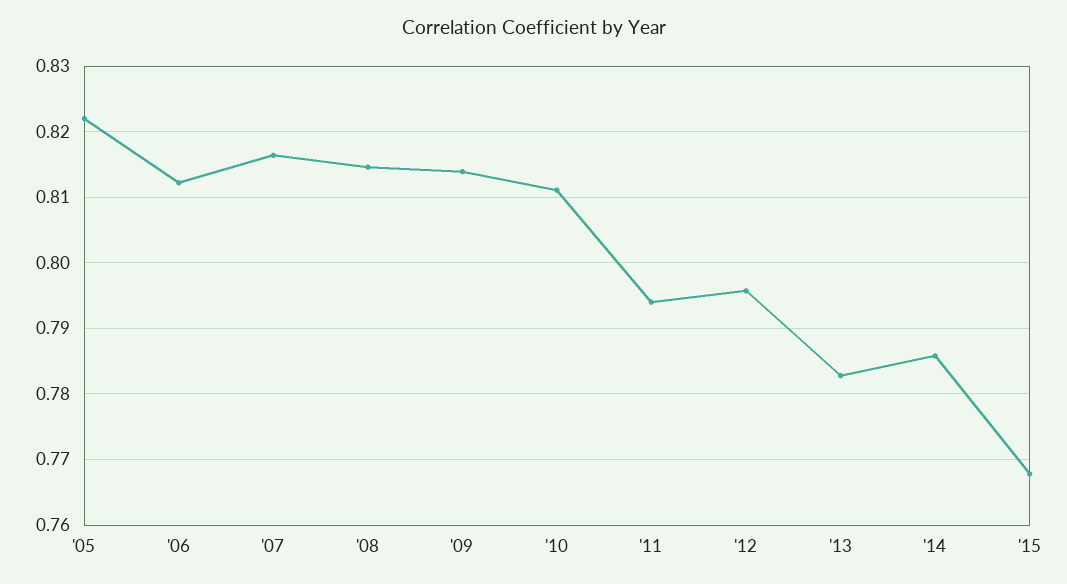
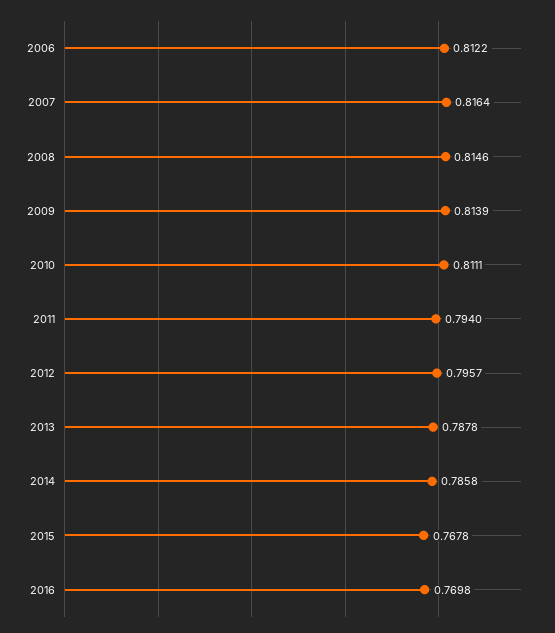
'05: 0.822 -> none
'13: 0.783 -> 0.7878
2016: none -> 0.7698

